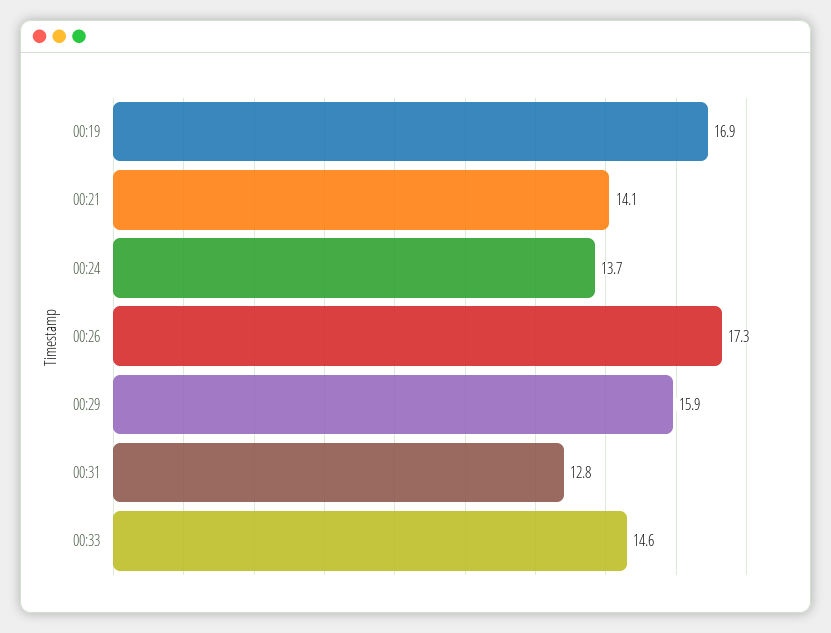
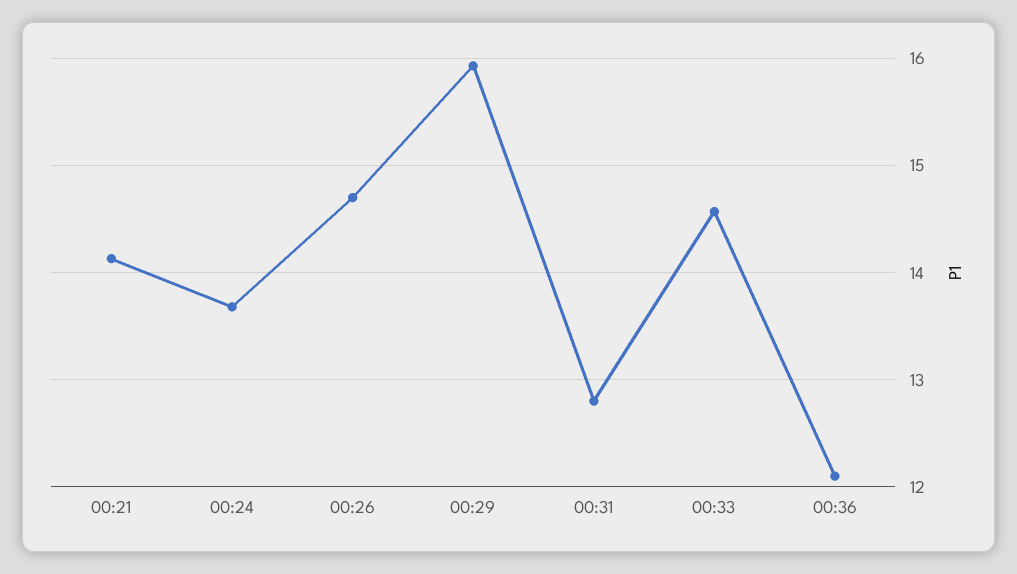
00:19: 16.9 -> none
00:26: 17.3 -> 14.7
00:36: none -> 12.1

